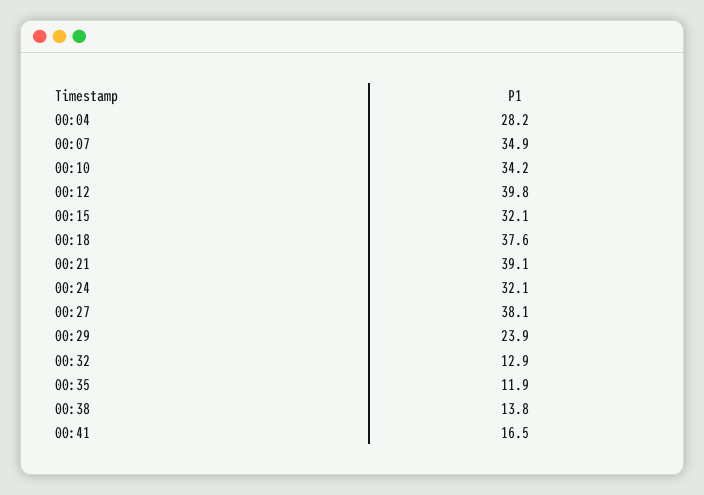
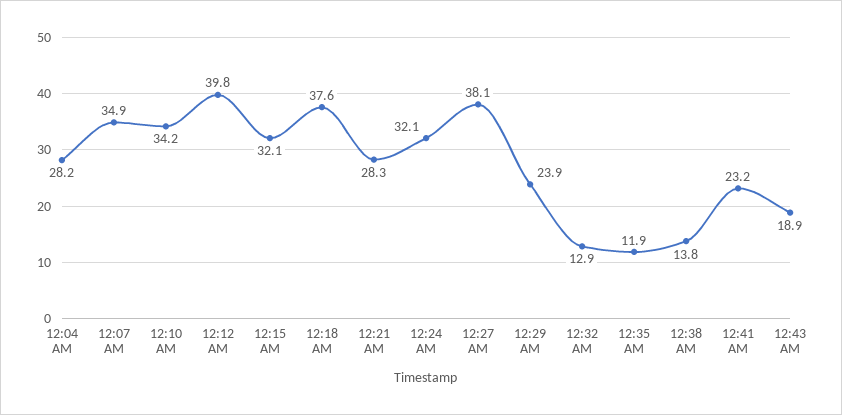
00:21: 39.1 -> 28.3
00:41: 16.5 -> 23.2
12:43 AM: none -> 18.9

